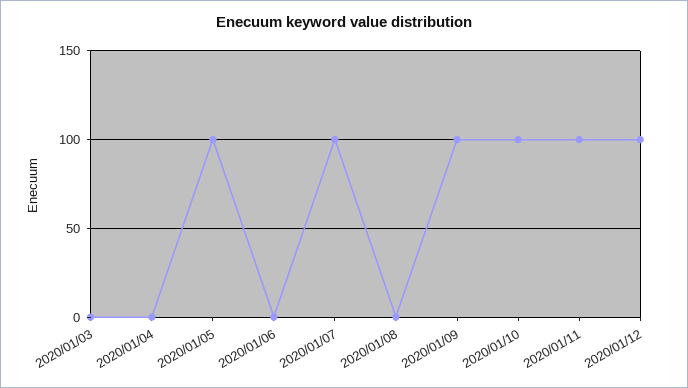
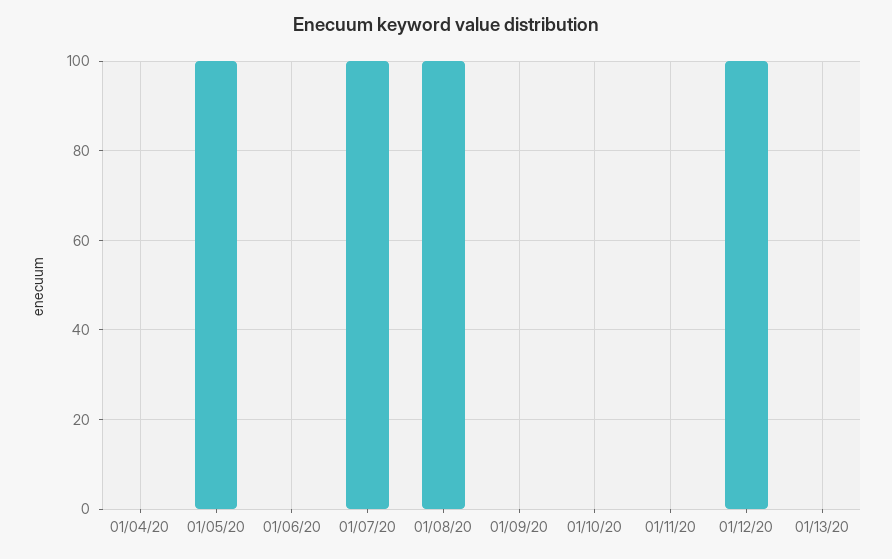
2020/01/03: 0 -> none
2020/01/08: 0 -> 100
2020/01/09: 100 -> 0
2020/01/10: 100 -> 0
2020/01/11: 100 -> 0
01/13/20: none -> 0

